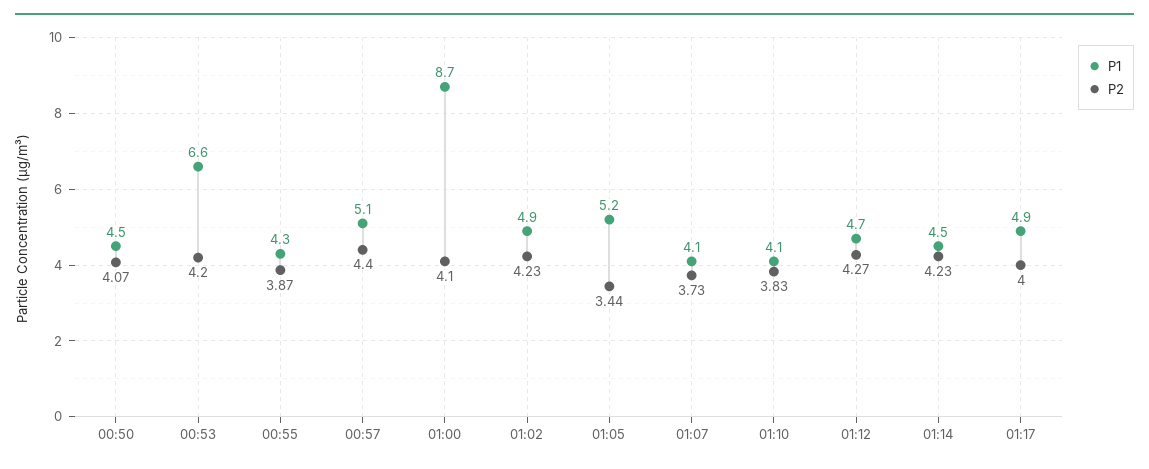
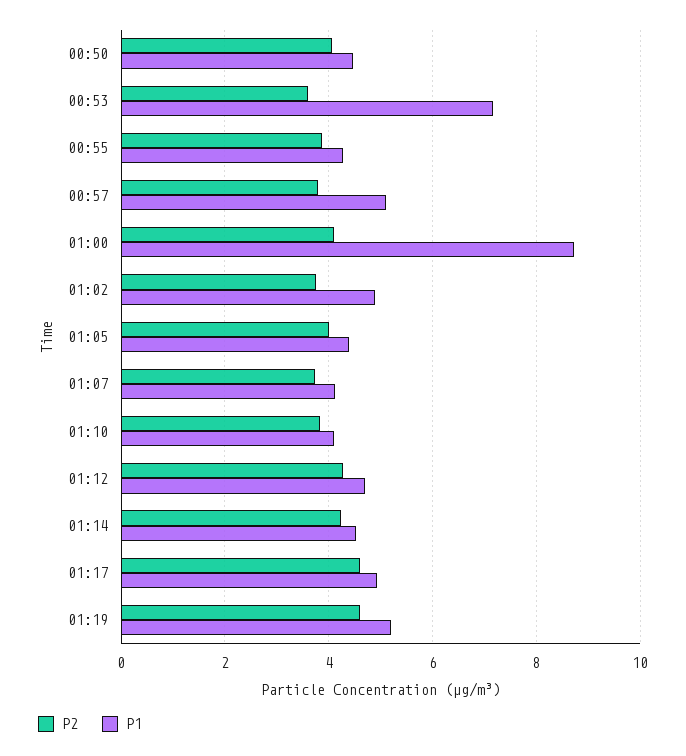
P1, 00:53: 6.6 -> 7.2
P2, 00:53: 4.2 -> 3.6
P2, 00:57: 4.4 -> 3.8
P2, 01:02: 4.23 -> 3.8
P1, 01:05: 5.2 -> 4.4
P2, 01:05: 3.44 -> 4
P2, 01:17: 4 -> 4.6
P2, 01:19: none -> 4.6
P1, 01:19: none -> 5.2

